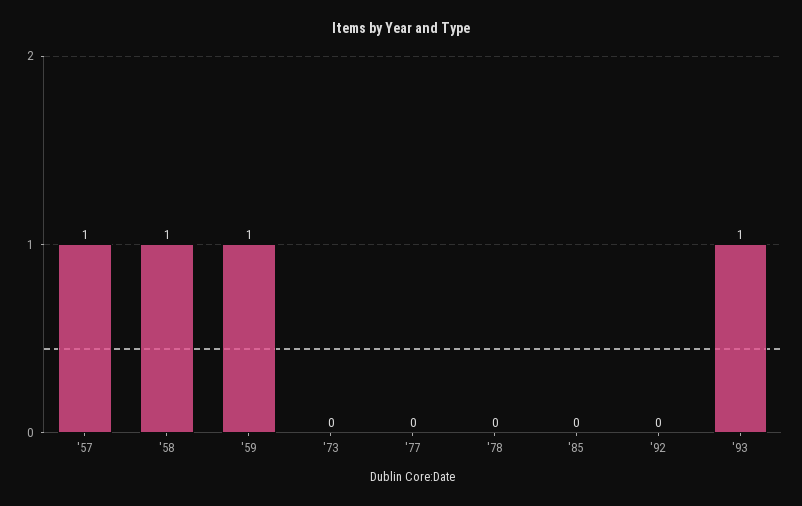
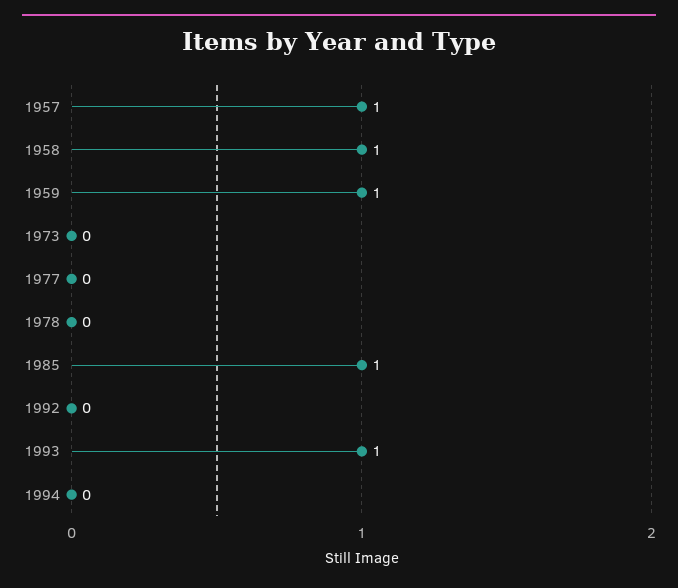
'85: 0 -> 1
1994: none -> 0

